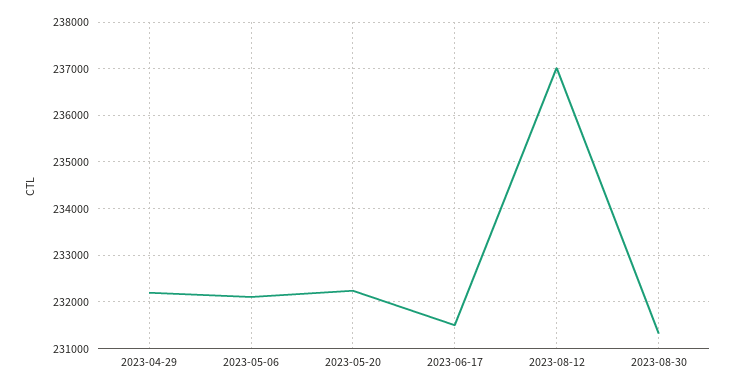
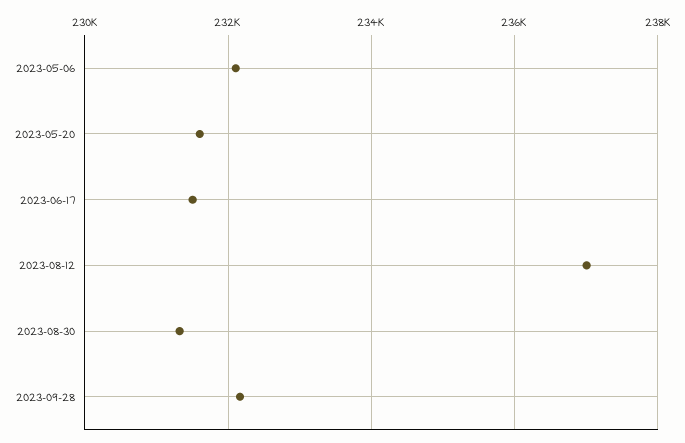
2023-04-29: 232200 -> none
2023-05-20: 232200 -> 231600
2023-09-28: none -> 232200

